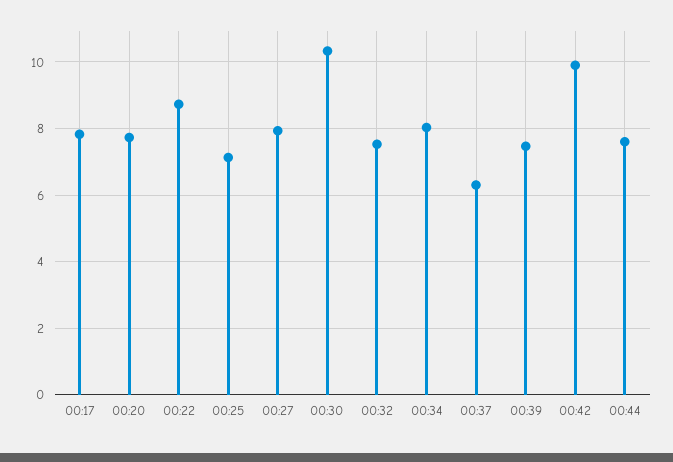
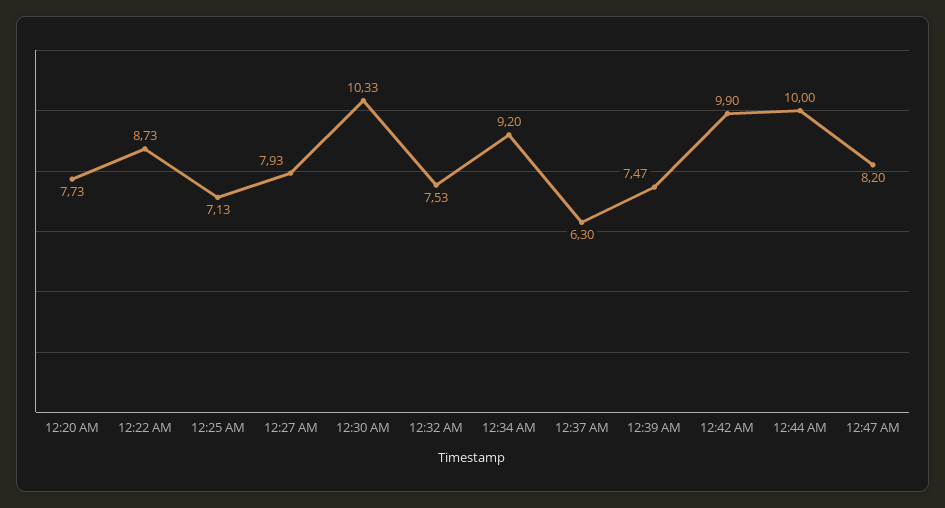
00:17: 7.8 -> none
00:34: 8 -> 9.2
00:44: 7.6 -> 10
12:47 AM: none -> 8.2

